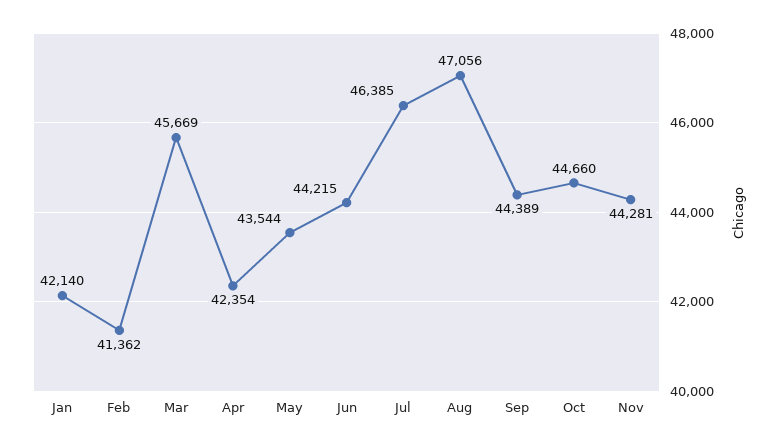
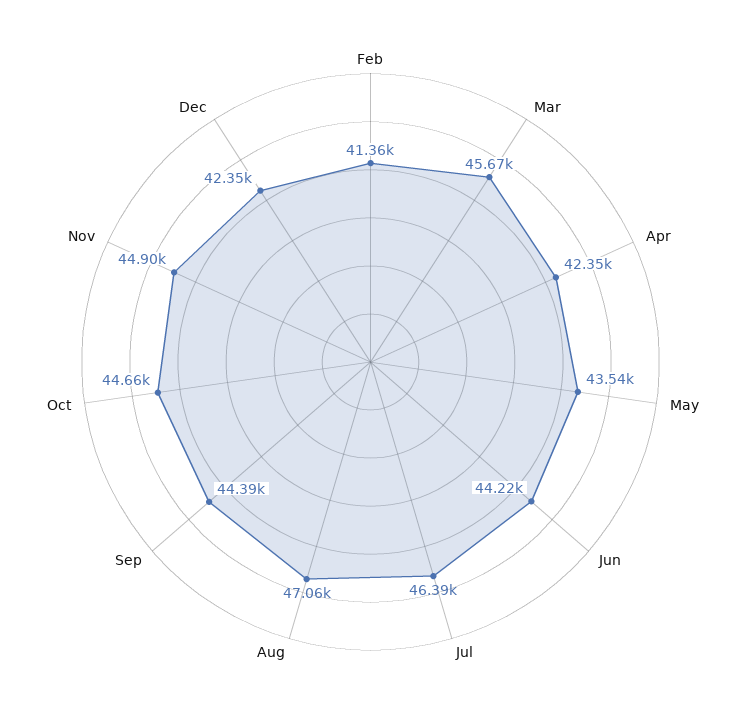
Jan: 42140 -> none
Nov: 44281 -> 44900
Dec: none -> 42350

